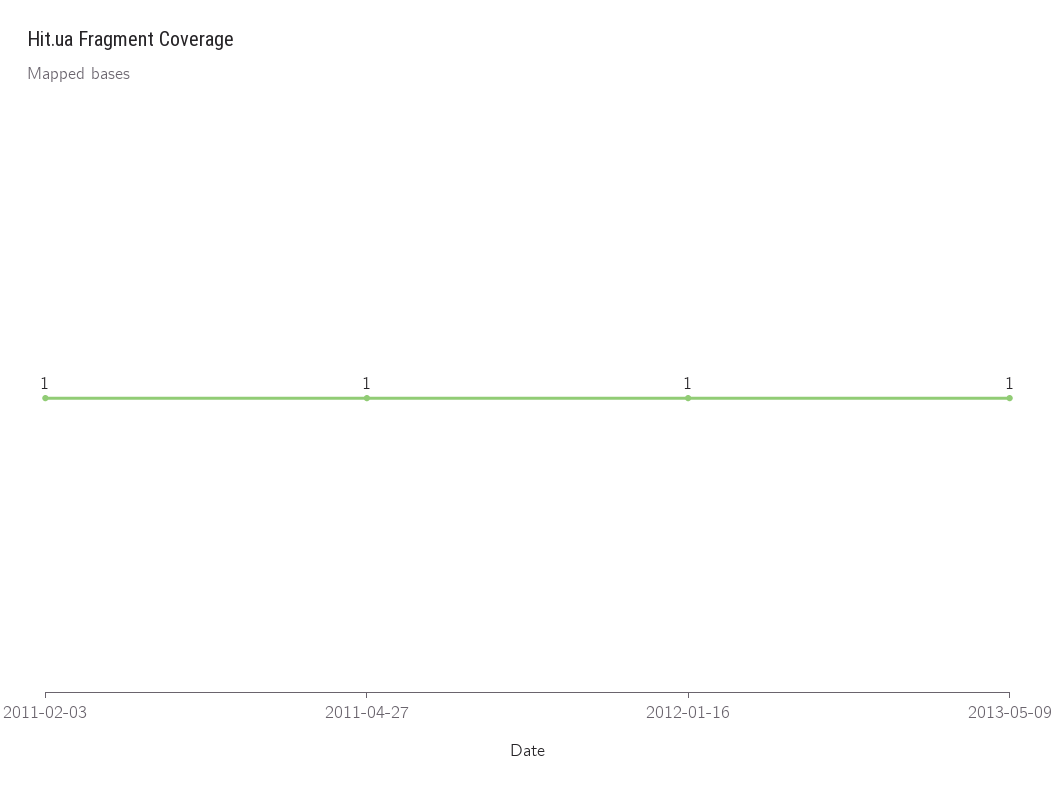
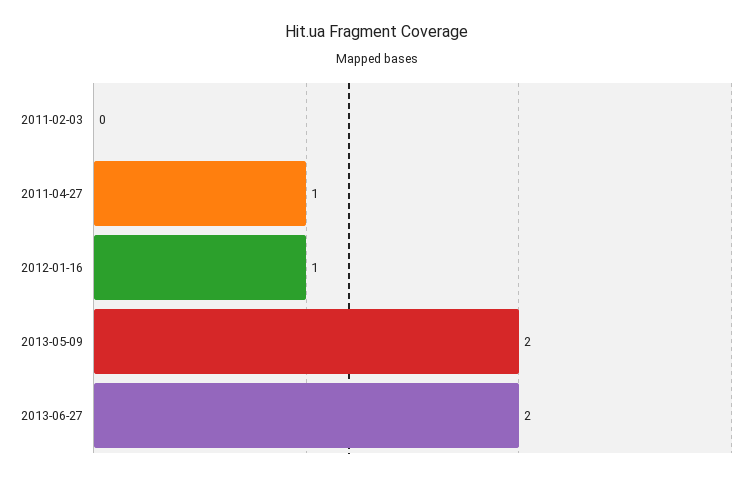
2011-02-03: 1 -> 0
2013-05-09: 1 -> 2
2013-06-27: none -> 2

